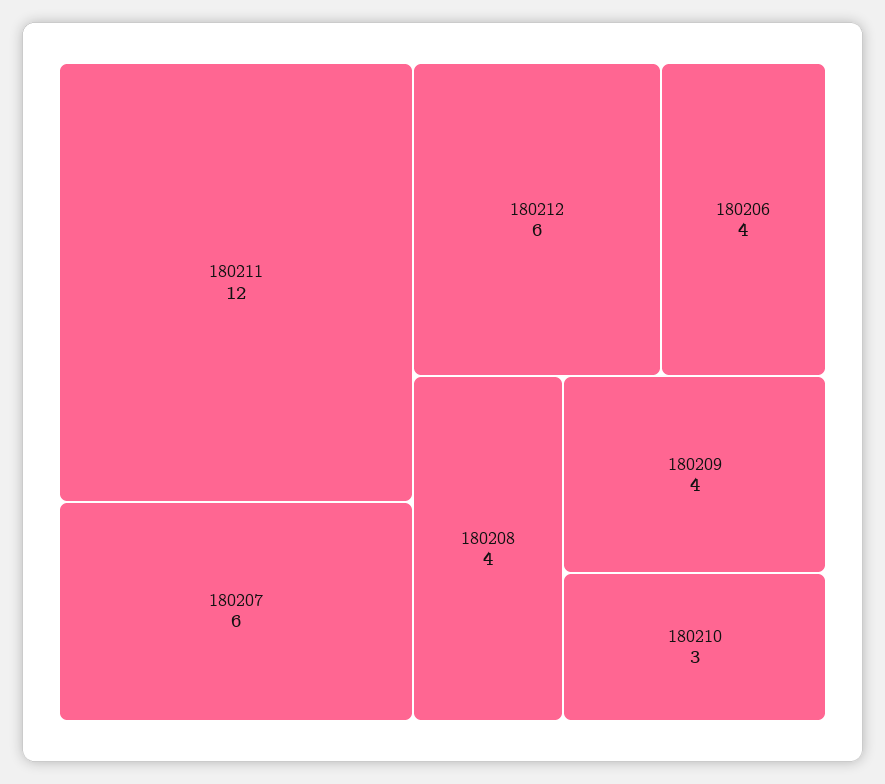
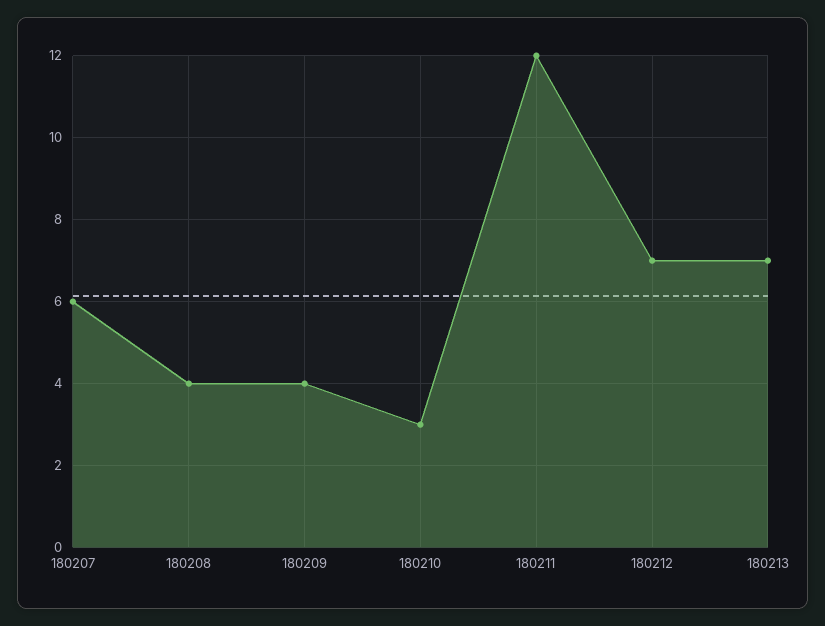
180212: 6 -> 7
180206: 4 -> none
180213: none -> 7

